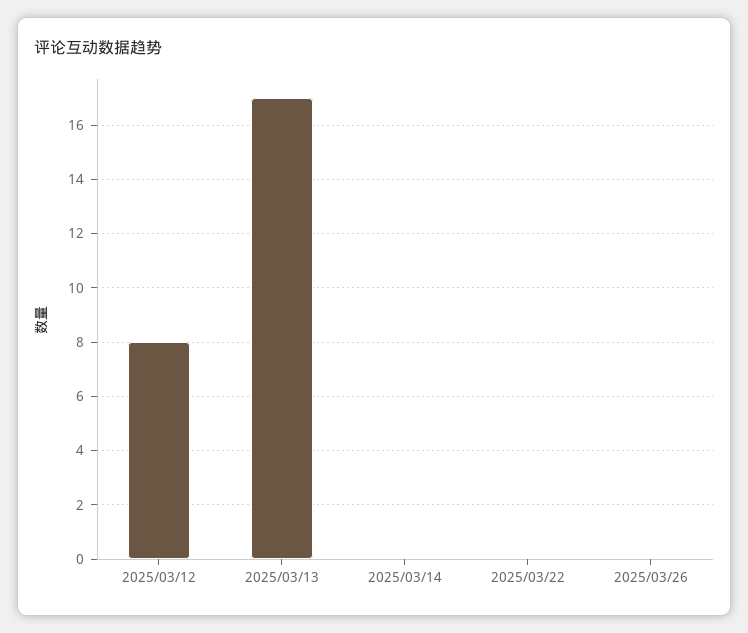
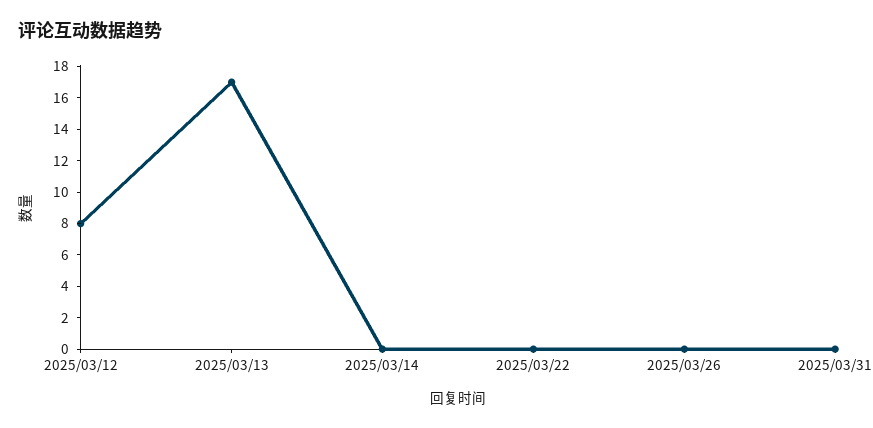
2025/03/31: none -> 0

